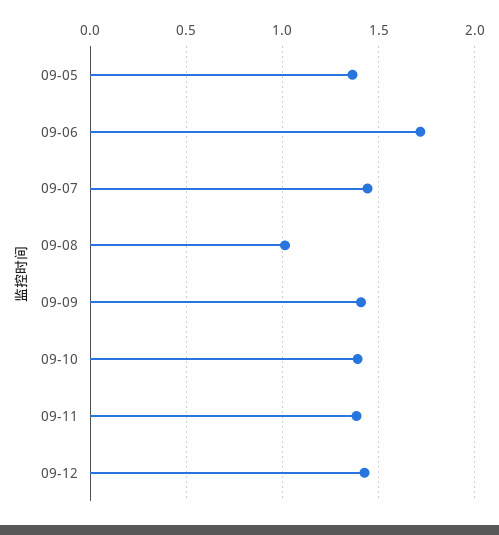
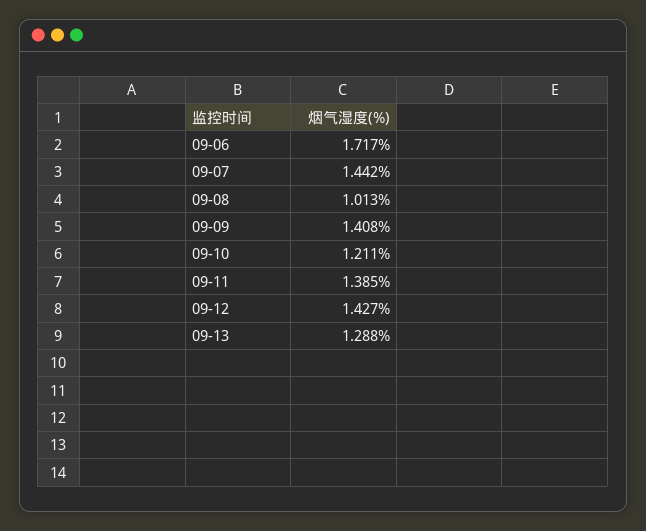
09-05: 1.35 -> none
09-10: 1.4 -> 1.211
09-13: none -> 1.288

